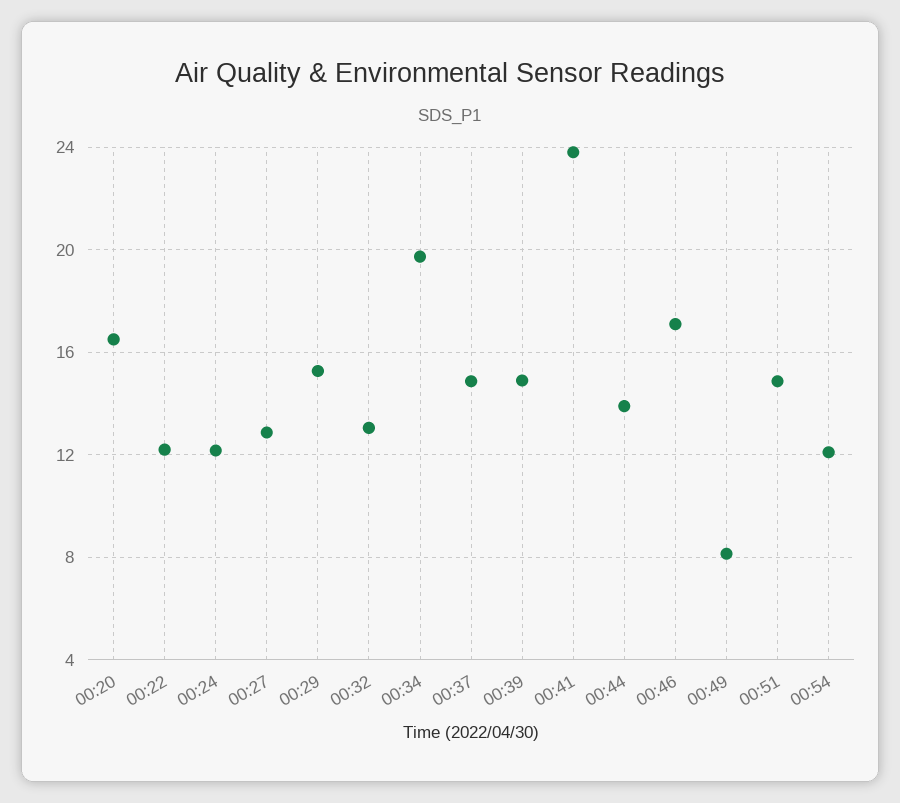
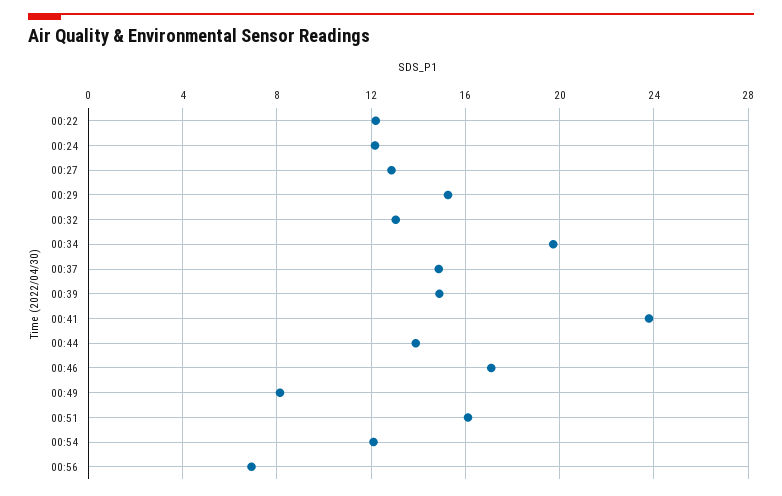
00:20: 16.5 -> none
00:51: 15 -> 16
00:56: none -> 7

